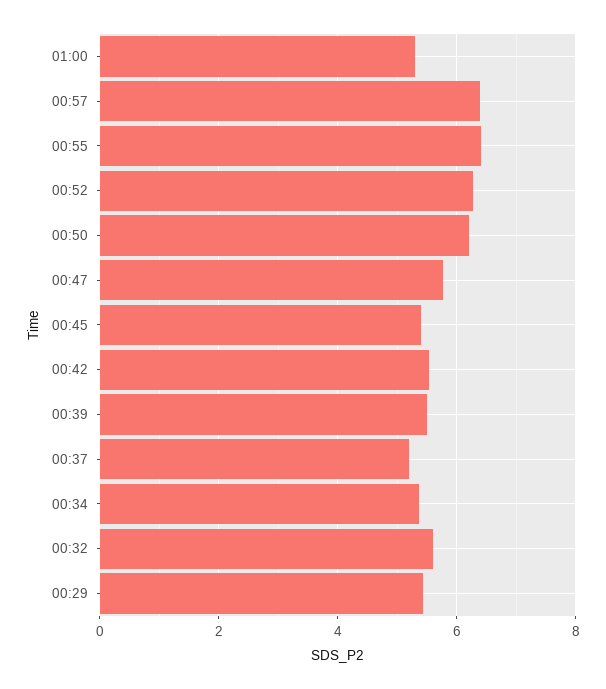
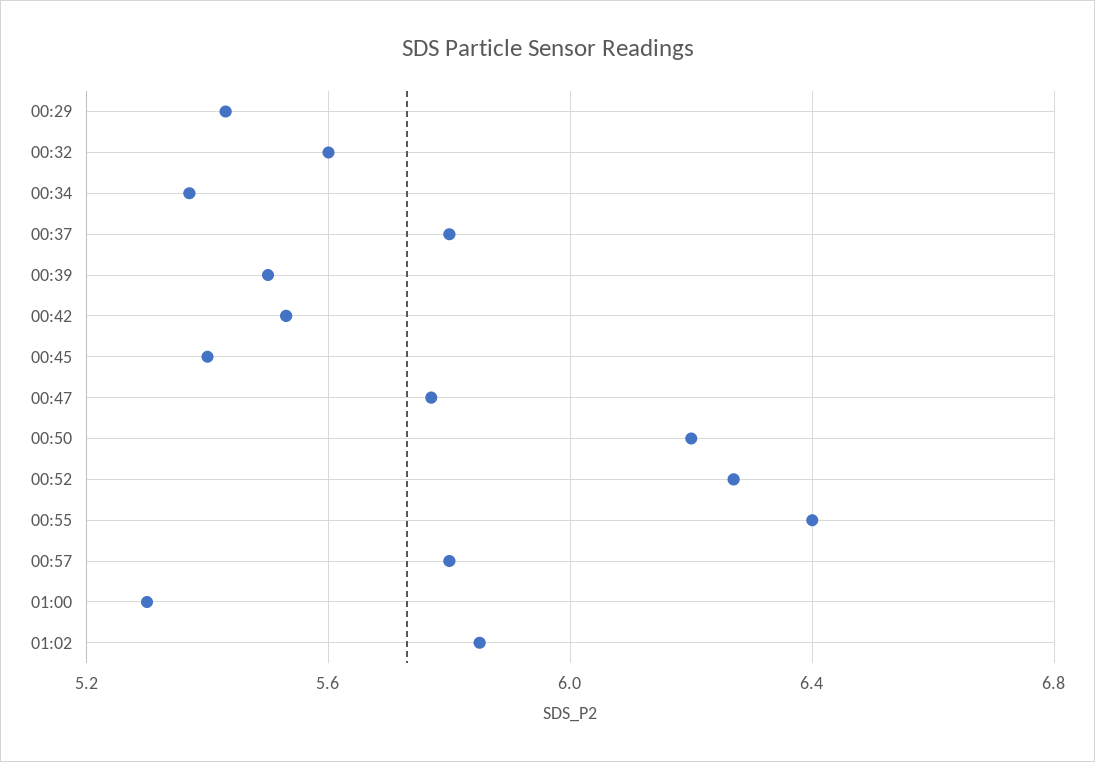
00:57: 6.4 -> 5.8
00:37: 5.2 -> 5.8
01:02: none -> 5.85

